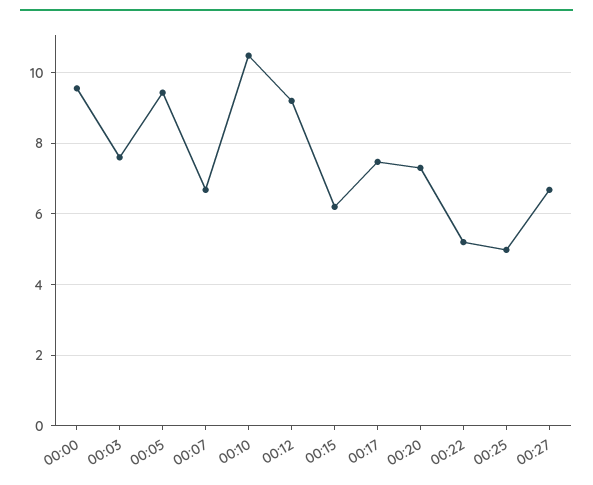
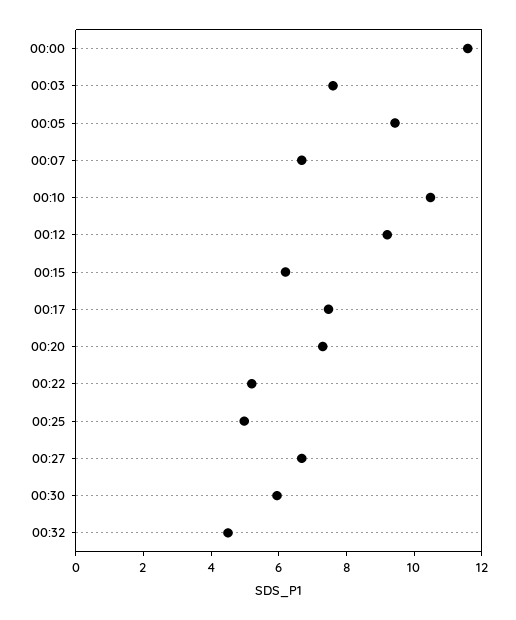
00:00: 9.6 -> 11.5
00:30: none -> 6
00:32: none -> 4.5

